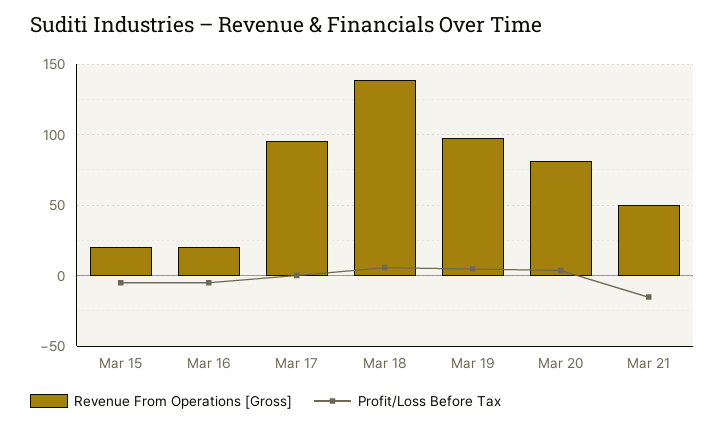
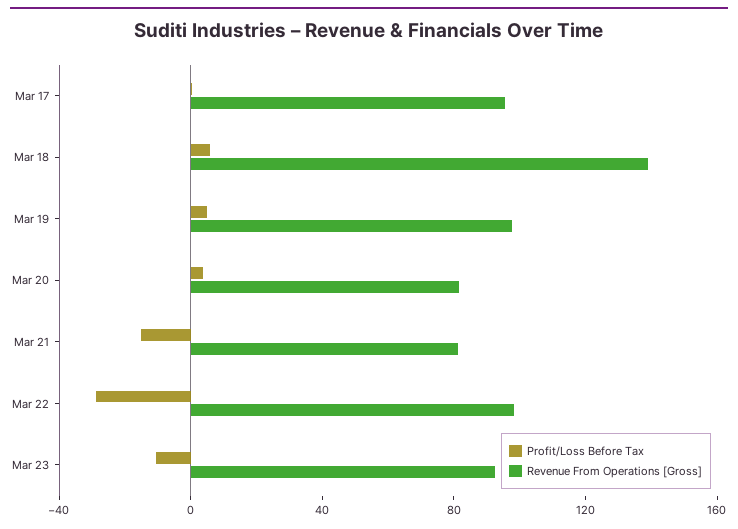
Revenue From Operations [Gross], Mar 15: 20 -> none
Profit/Loss Before Tax, Mar 15: -5 -> none
Revenue From Operations [Gross], Mar 16: 20 -> none
Profit/Loss Before Tax, Mar 16: -5 -> none
Revenue From Operations [Gross], Mar 21: 50 -> 80
Profit/Loss Before Tax, Mar 22: none -> -30
Revenue From Operations [Gross], Mar 22: none -> 100
Profit/Loss Before Tax, Mar 23: none -> -10
Revenue From Operations [Gross], Mar 23: none -> 90

